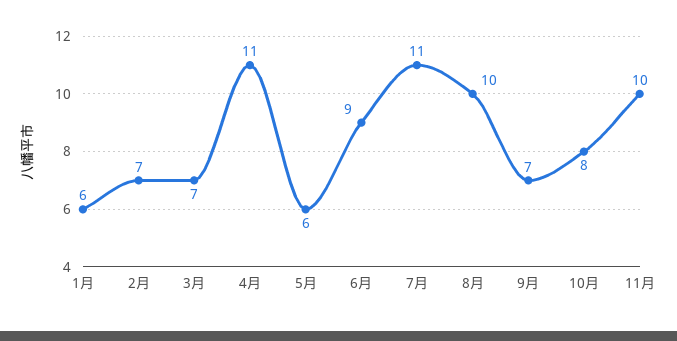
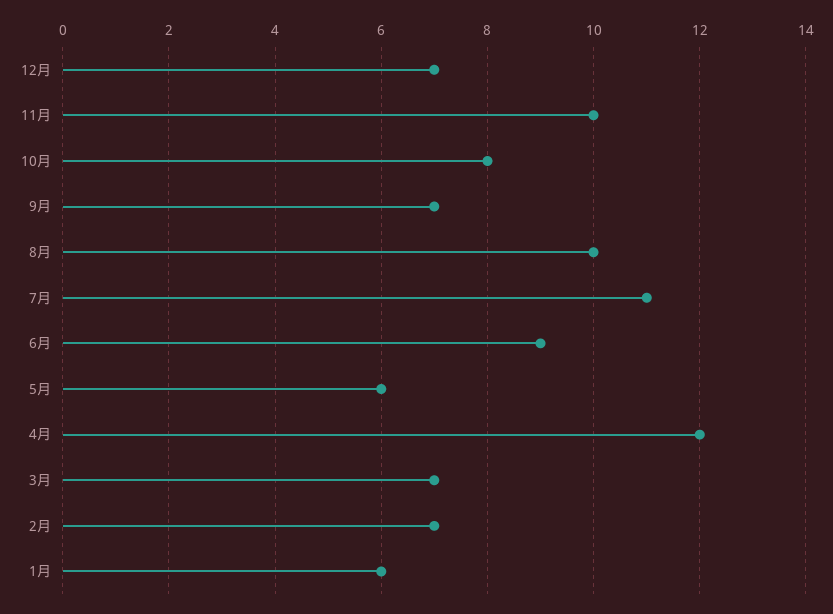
4月: 11 -> 12
12月: none -> 7

